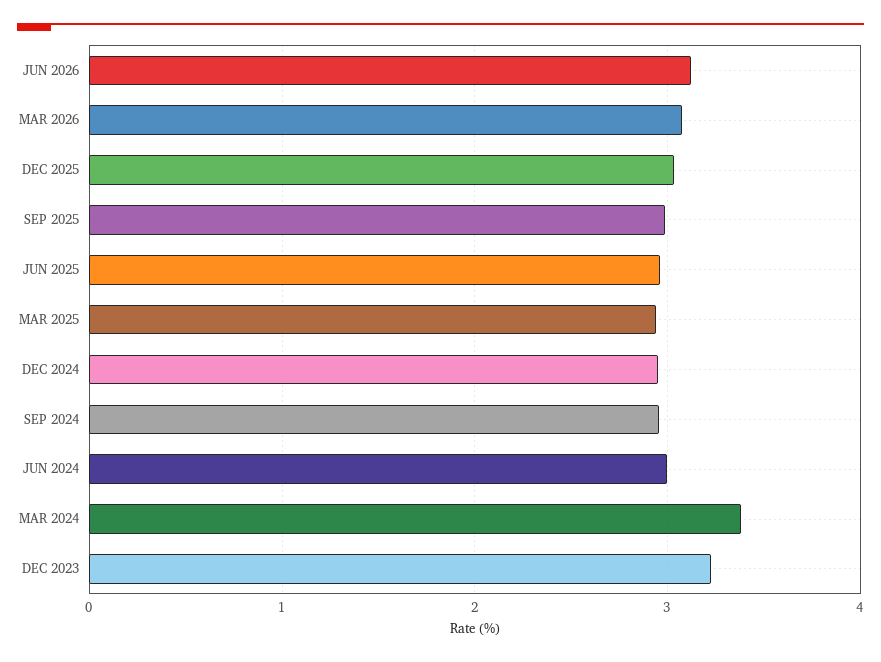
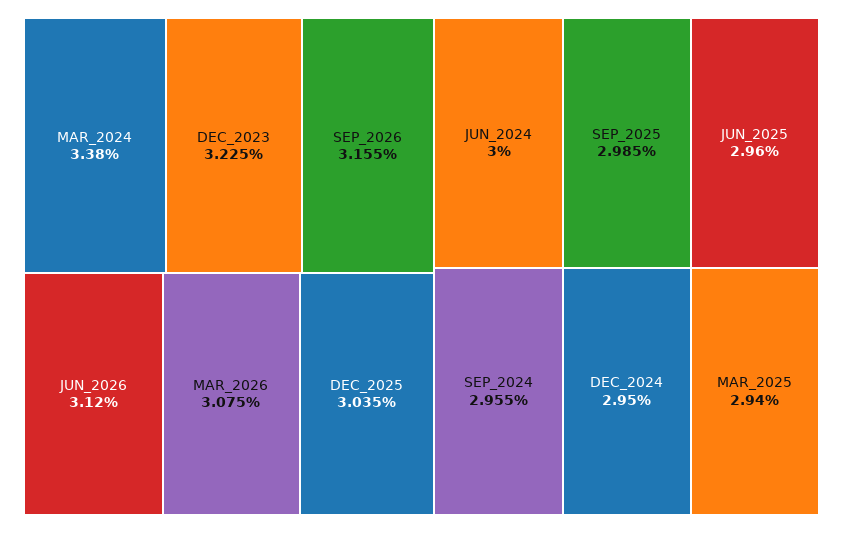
SEP_2026: none -> 3.155

